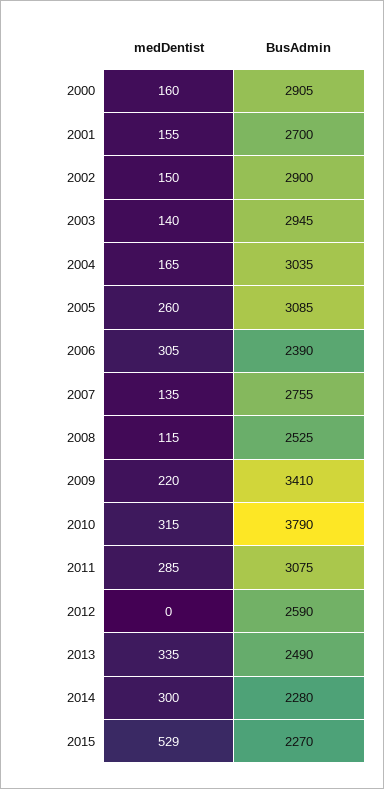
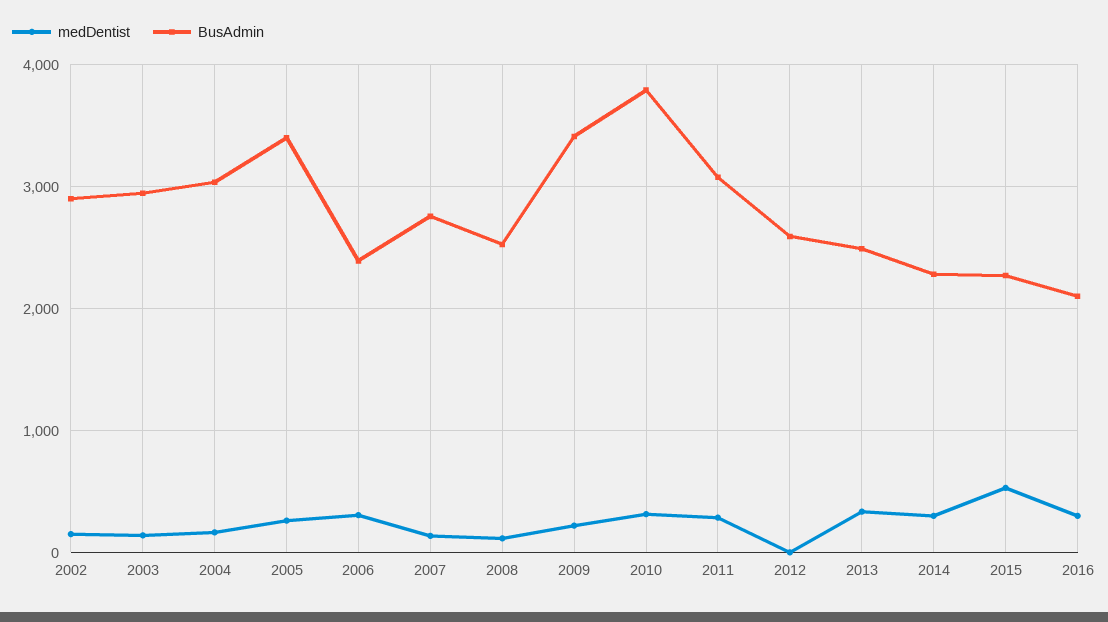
medDentist, 2000: 160 -> none
BusAdmin, 2000: 2905 -> none
medDentist, 2001: 155 -> none
BusAdmin, 2001: 2700 -> none
BusAdmin, 2005: 3085 -> 3400
medDentist, 2016: none -> 300
BusAdmin, 2016: none -> 2100

